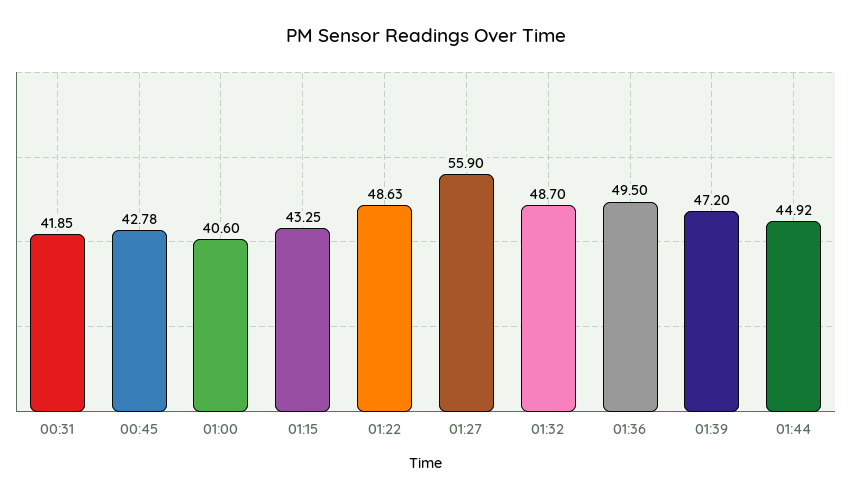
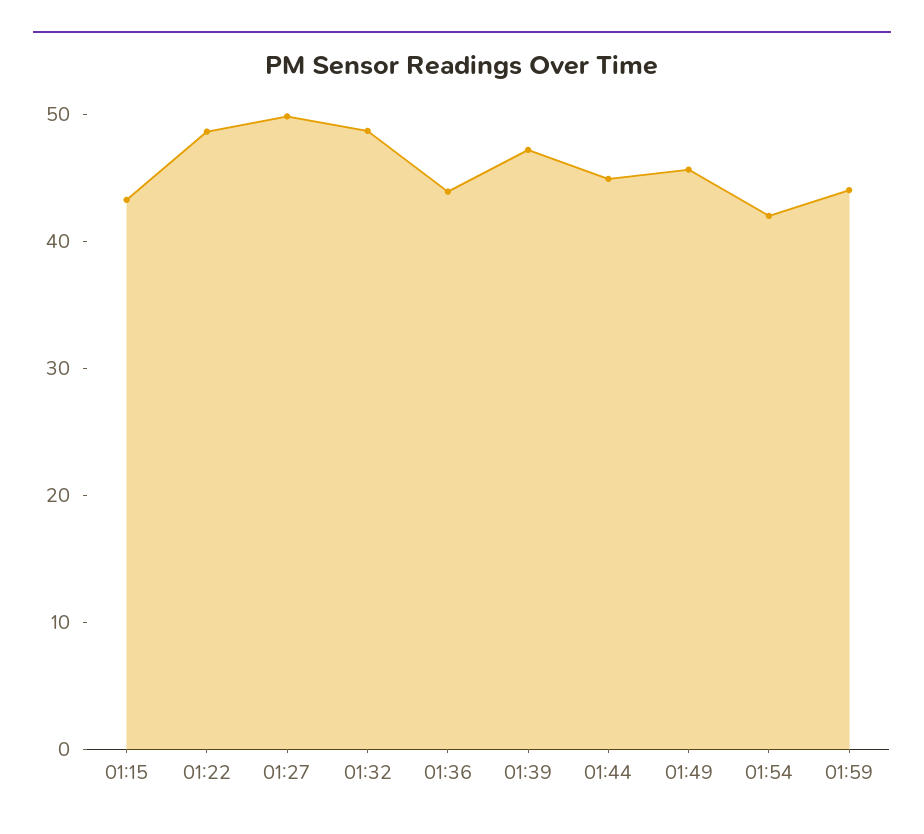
00:31: 41.85 -> none
00:45: 42.78 -> none
01:00: 40.6 -> none
01:27: 55.9 -> 50
01:36: 49.5 -> 44
01:49: none -> 46
01:54: none -> 42
01:59: none -> 44

